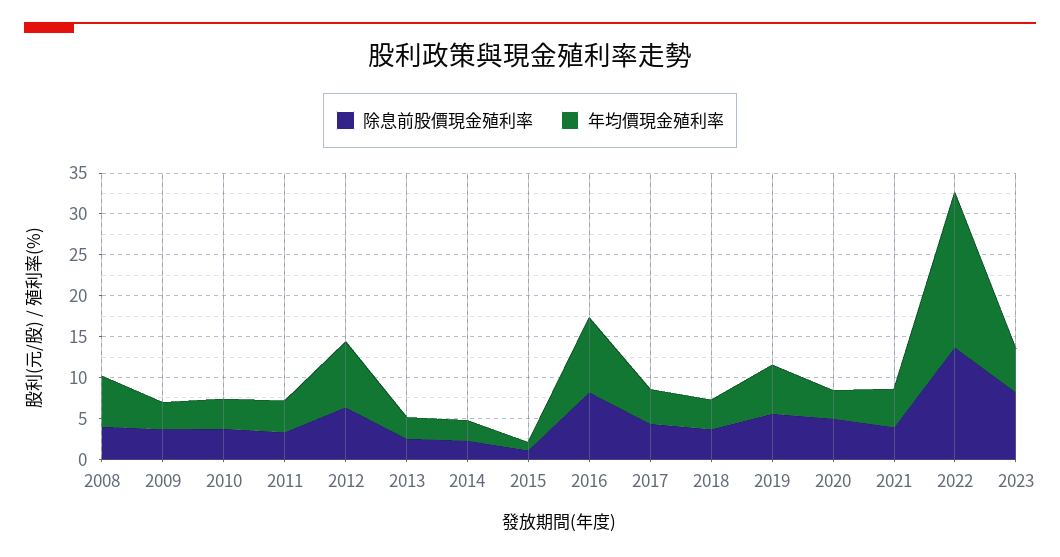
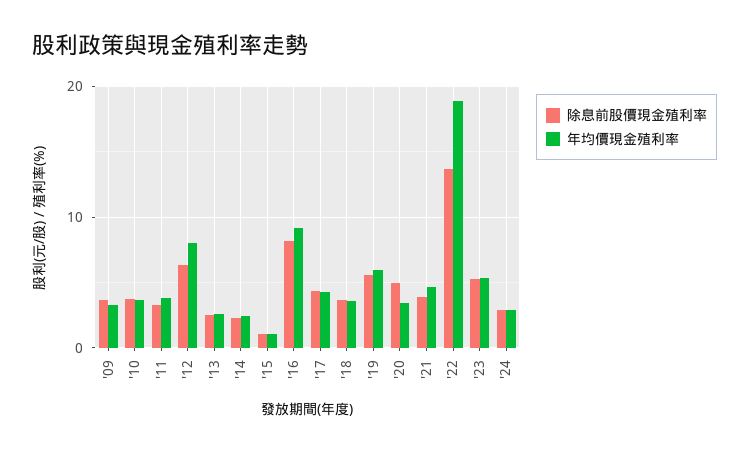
除息前股價現金殖利率, 2008: 4 -> none
年均價現金殖利率, 2008: 6 -> none
除息前股價現金殖利率, 2023: 8 -> 5
除息前股價現金殖利率, '24: none -> 3
年均價現金殖利率, '24: none -> 3

